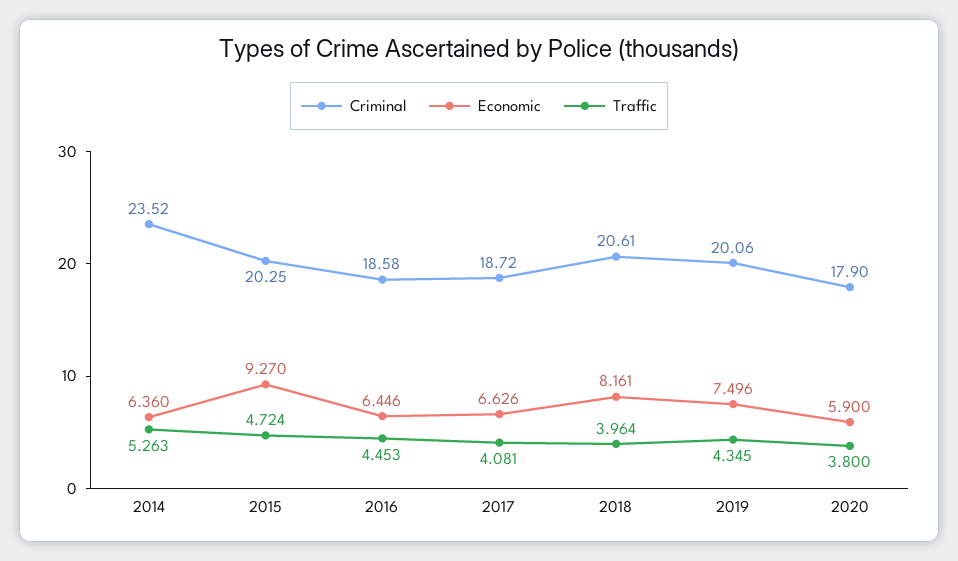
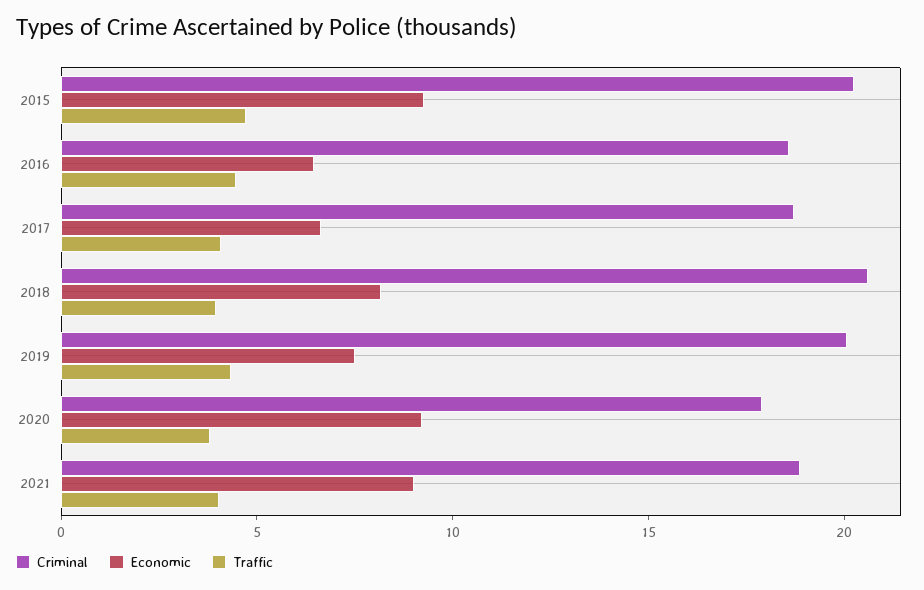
Criminal, 2014: 23.52 -> none
Economic, 2014: 6.36 -> none
Traffic, 2014: 5.263 -> none
Economic, 2020: 5.9 -> 9
Criminal, 2021: none -> 19
Economic, 2021: none -> 9
Traffic, 2021: none -> 4

